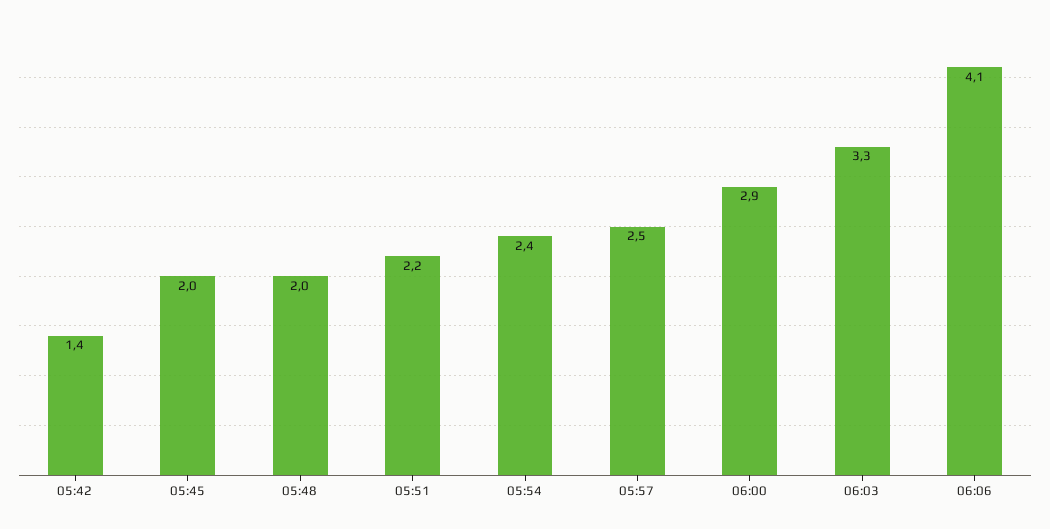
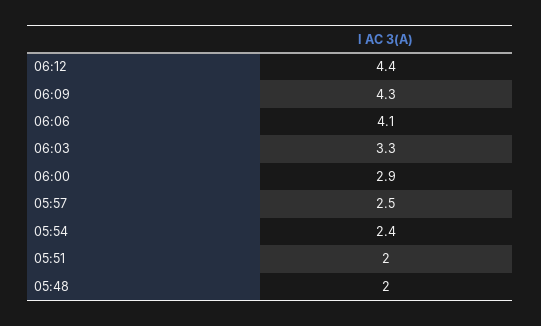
05:42: 1.4 -> none
05:45: 2 -> none
05:51: 2.2 -> 2
06:12: none -> 4.4
06:09: none -> 4.3

